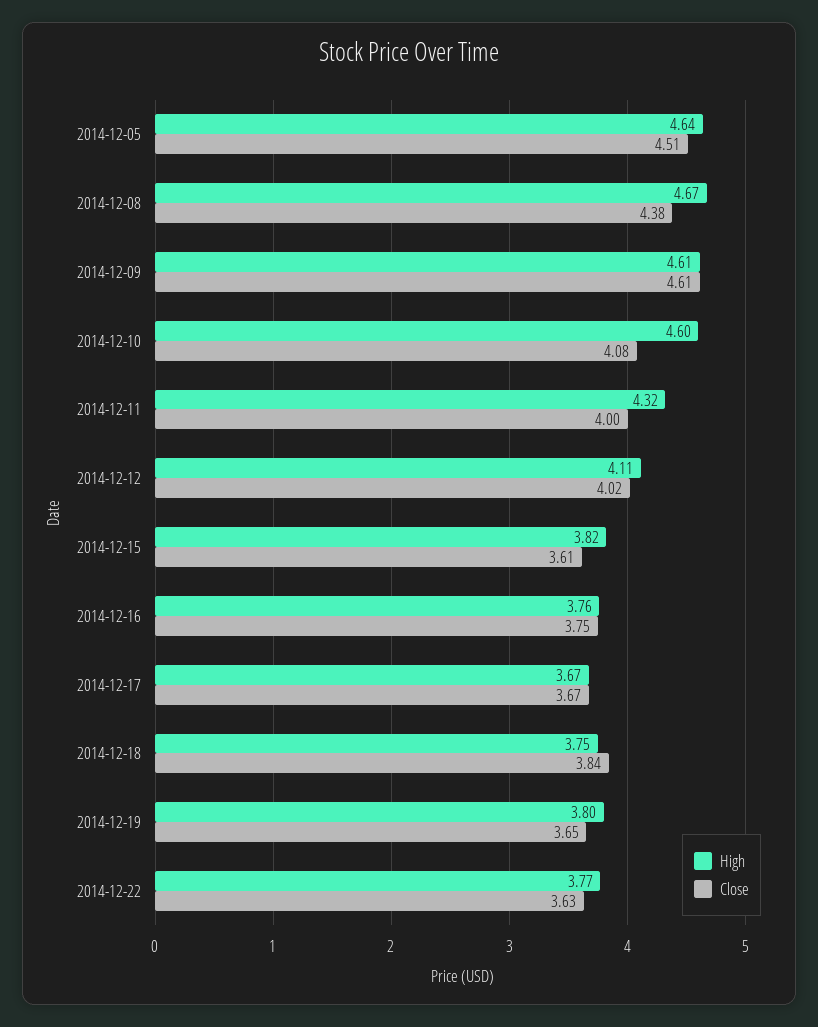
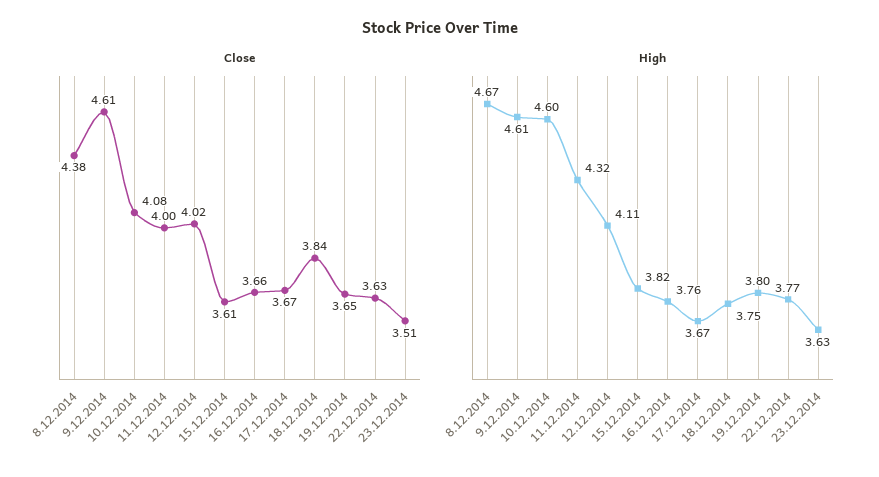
High, 2014-12-05: 4.64 -> none
Close, 2014-12-05: 4.51 -> none
Close, 2014-12-16: 3.75 -> 3.66
Close, 23.12.2014: none -> 3.51
High, 23.12.2014: none -> 3.63

